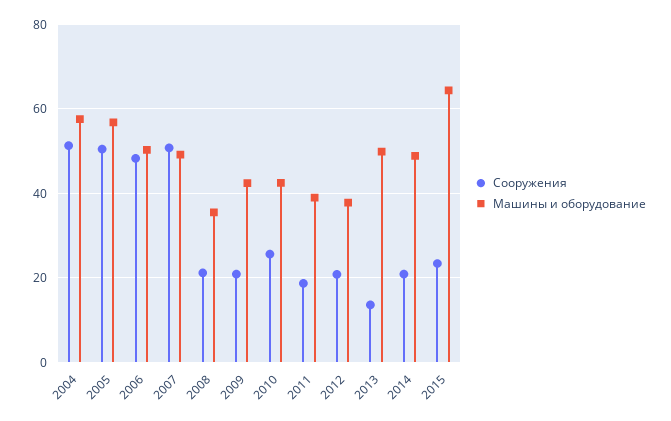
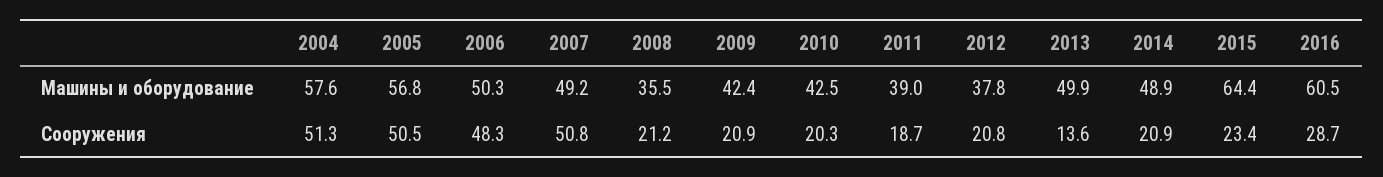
Сооружения, 2010: 26 -> 20.3
Машины и оборудование, 2016: none -> 60.5
Сооружения, 2016: none -> 28.7

